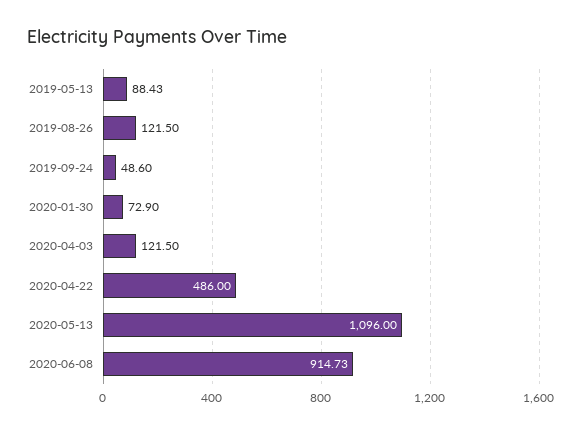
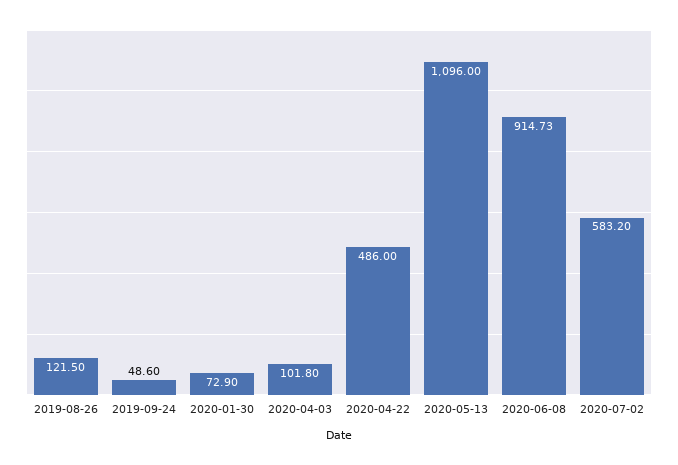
2019-05-13: 88.43 -> none
2020-04-03: 121.5 -> 101.8
2020-07-02: none -> 583.2

